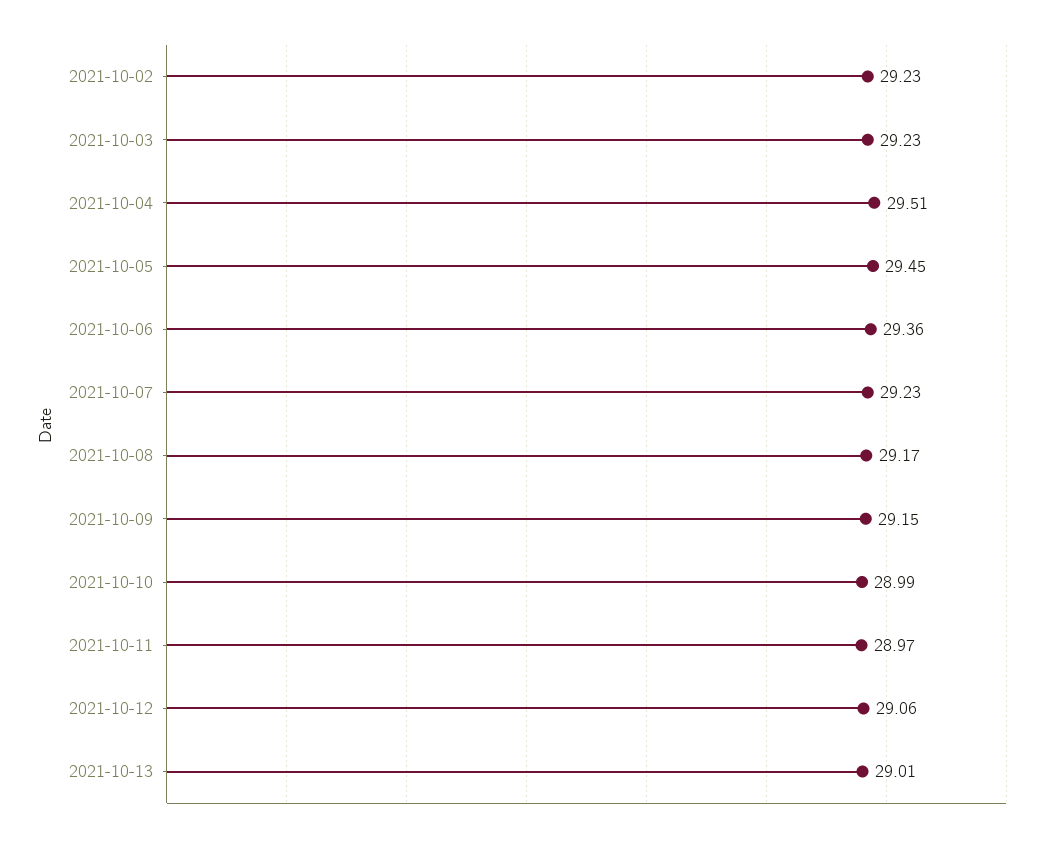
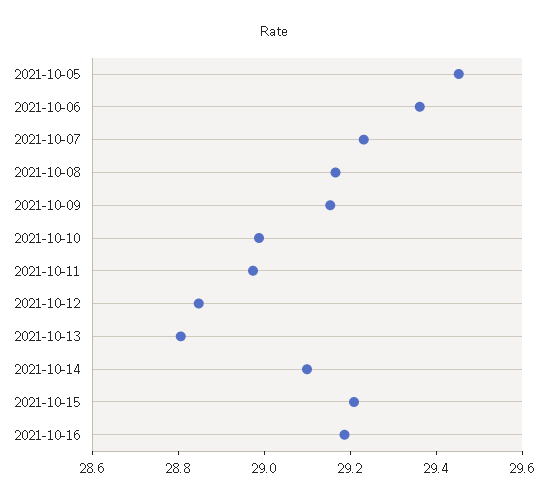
2021-10-02: 29.23 -> none
2021-10-03: 29.23 -> none
2021-10-04: 29.51 -> none
2021-10-12: 29.06 -> 28.85
2021-10-13: 29.01 -> 28.8
2021-10-14: none -> 29.1
2021-10-15: none -> 29.2
2021-10-16: none -> 29.2

